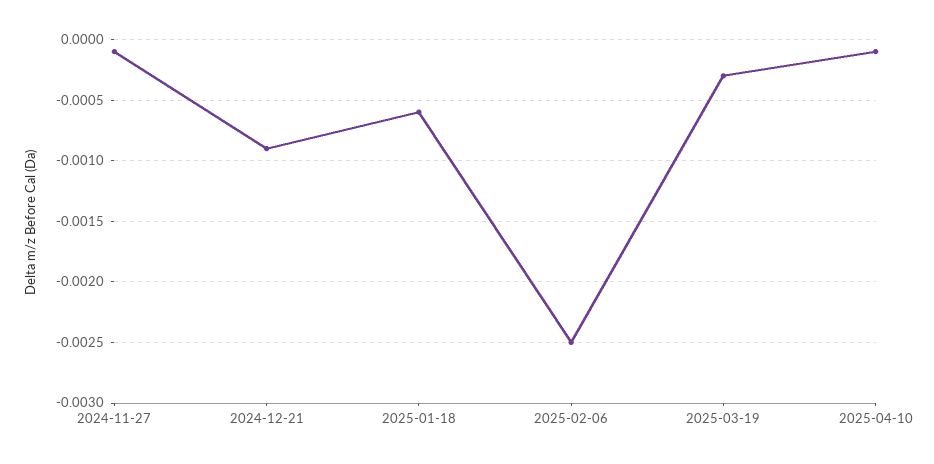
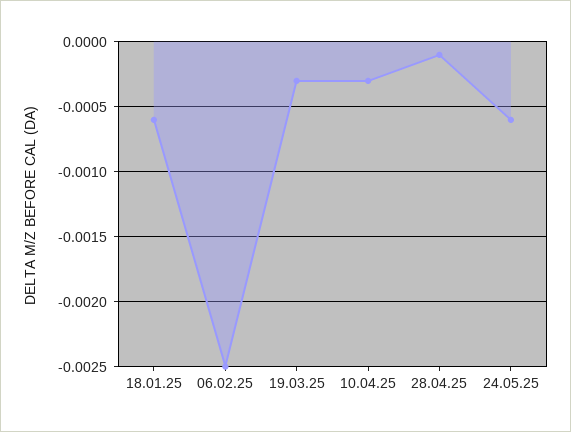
2024-11-27: -0.0001 -> none
2024-12-21: -0.0009 -> none
2025-04-10: -0.0001 -> -0.0003
28.04.25: none -> -0.0001
24.05.25: none -> -0.0006

